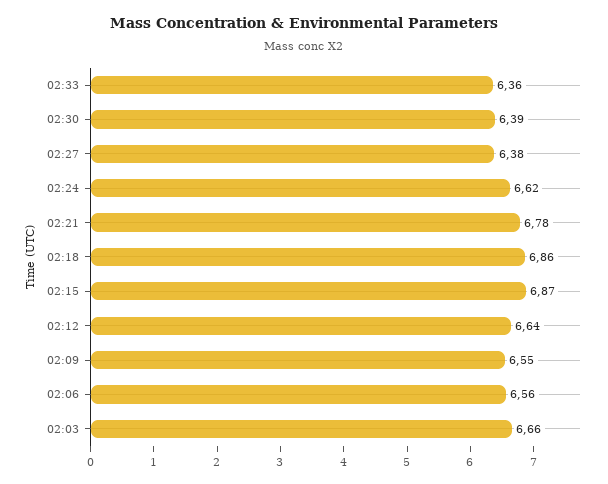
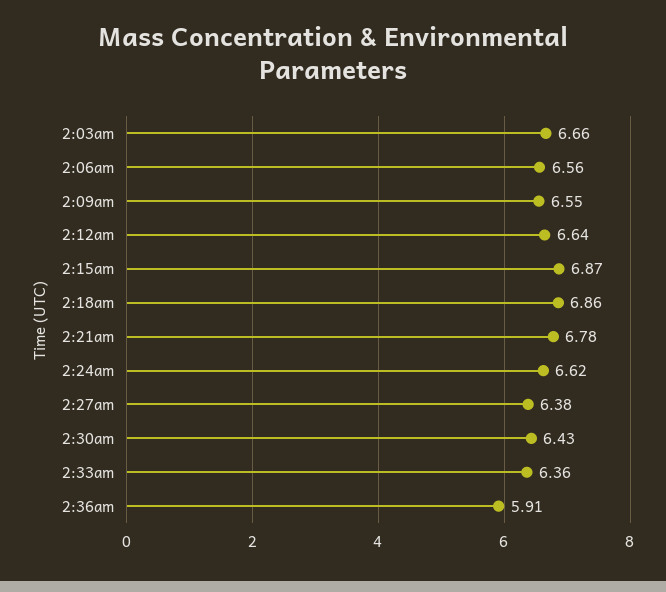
02:30: 6.39 -> 6.43
2:36am: none -> 5.91

